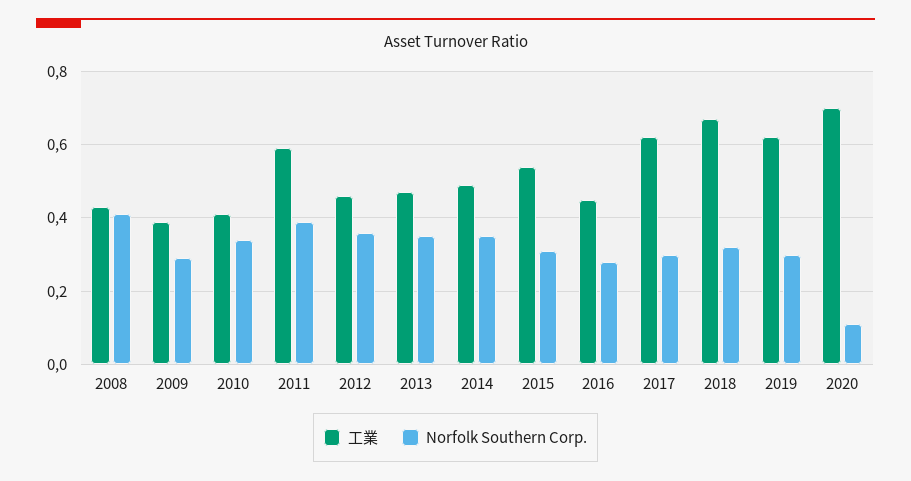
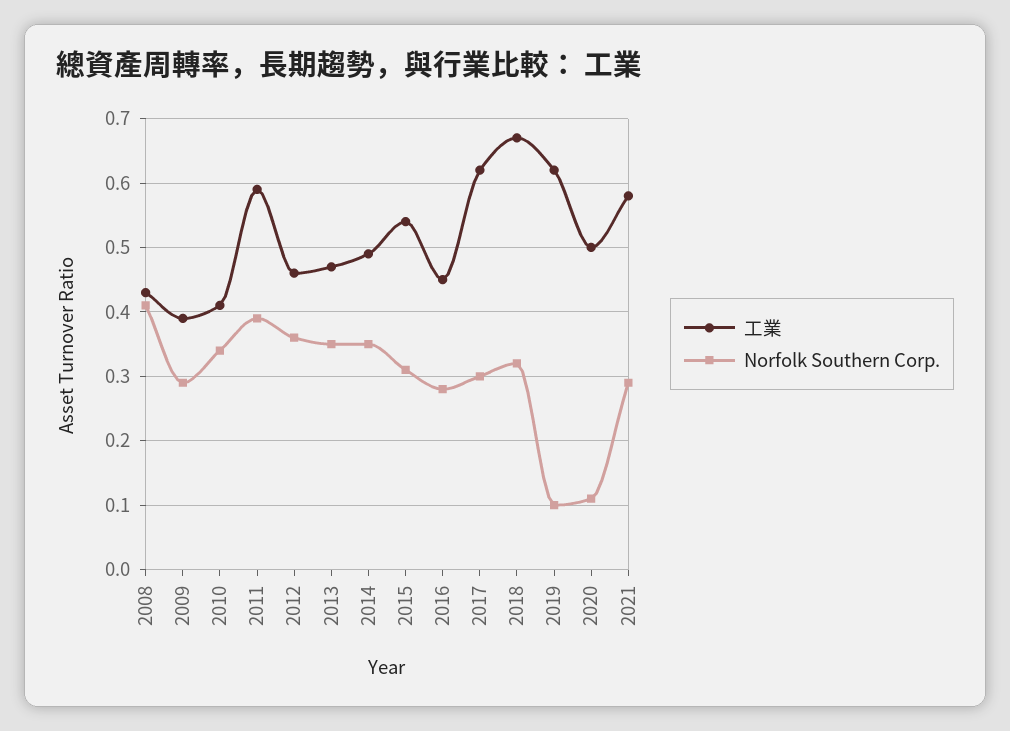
Norfolk Southern Corp., 2019: 0.3 -> 0.1
工業, 2020: 0.7 -> 0.5
工業, 2021: none -> 0.58
Norfolk Southern Corp., 2021: none -> 0.29

